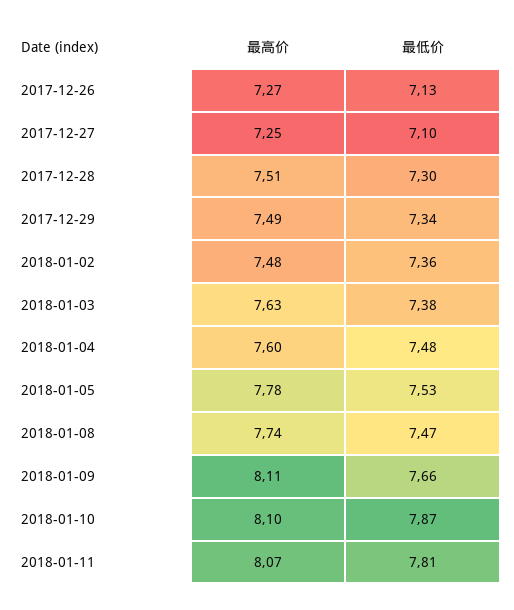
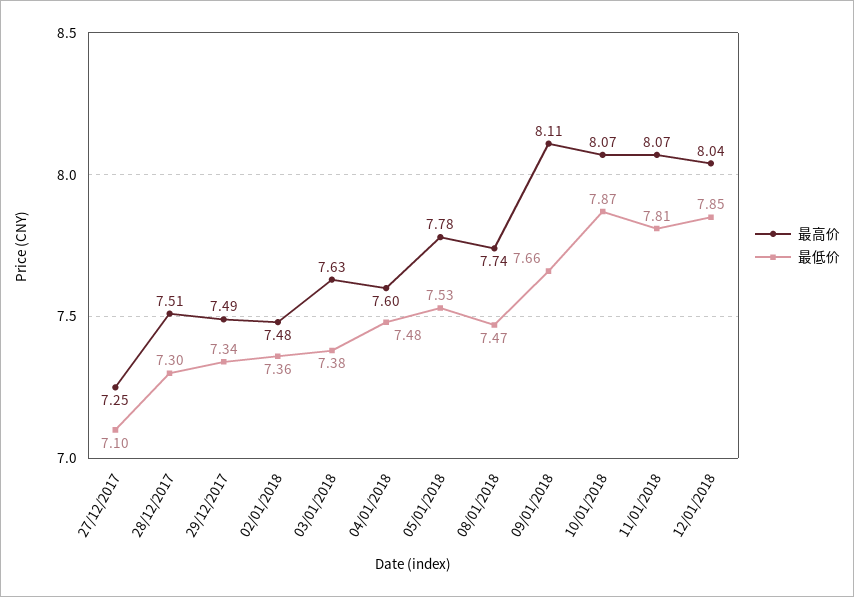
最高价, 2017-12-26: 7.27 -> none
最低价, 2017-12-26: 7.13 -> none
最高价, 2018-01-10: 8.1 -> 8.07
最高价, 12/01/2018: none -> 8.04
最低价, 12/01/2018: none -> 7.85

